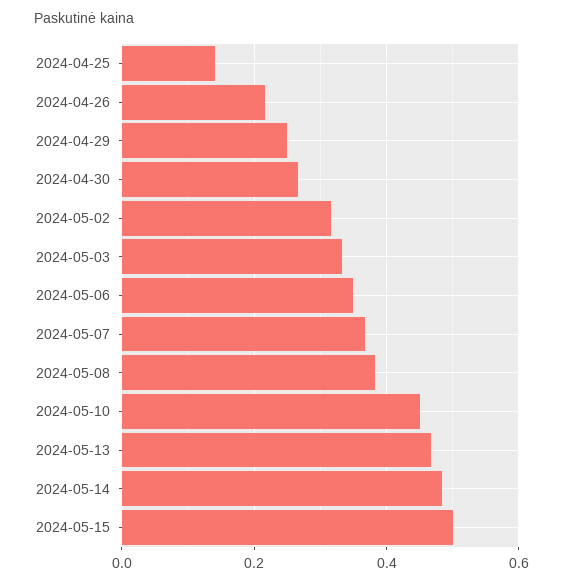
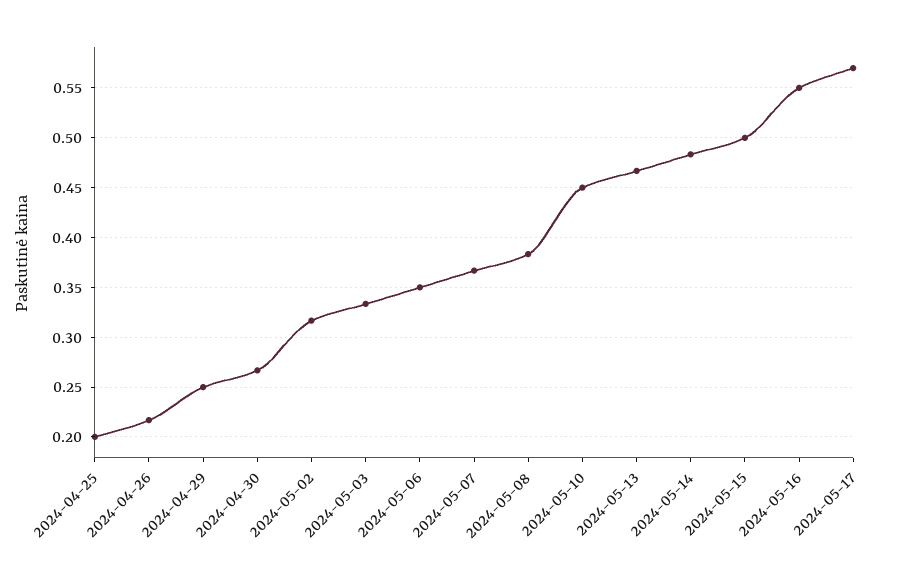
2024-04-25: 0.14 -> 0.2
2024-05-16: none -> 0.55
2024-05-17: none -> 0.57

